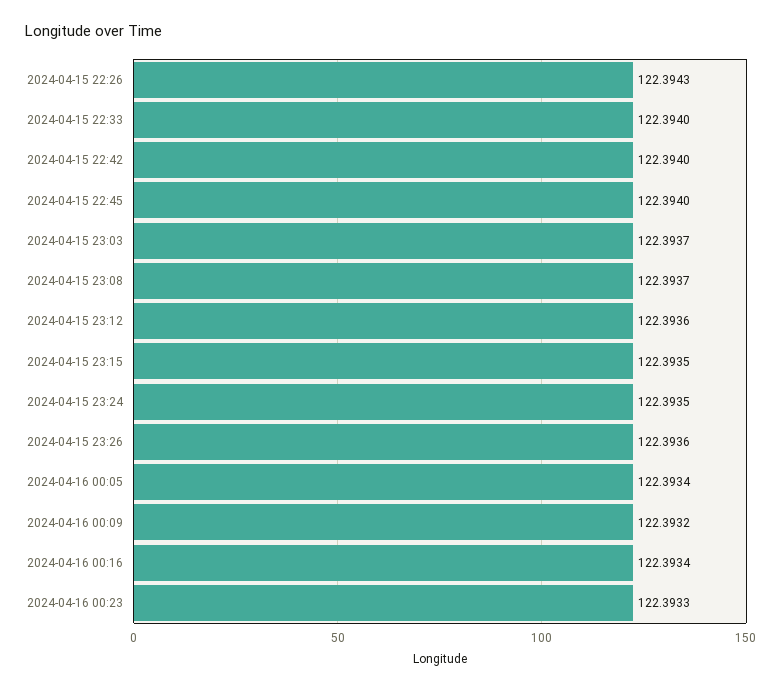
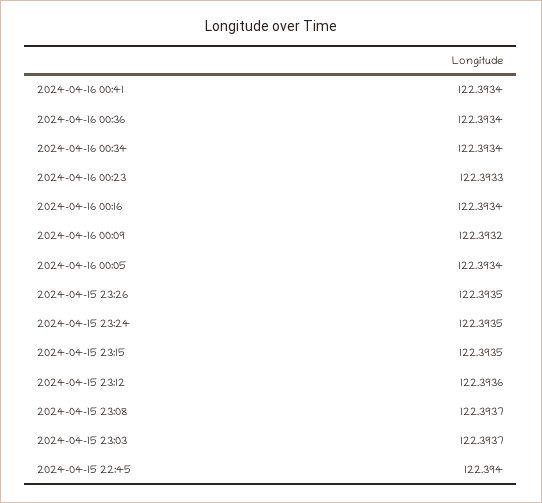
2024-04-15 22:26: 122.3943 -> none
2024-04-15 22:33: 122.394 -> none
2024-04-15 22:42: 122.394 -> none
2024-04-15 23:26: 122.3936 -> 122.3935
2024-04-16 00:41: none -> 122.3934
2024-04-16 00:36: none -> 122.3934
2024-04-16 00:34: none -> 122.3934

